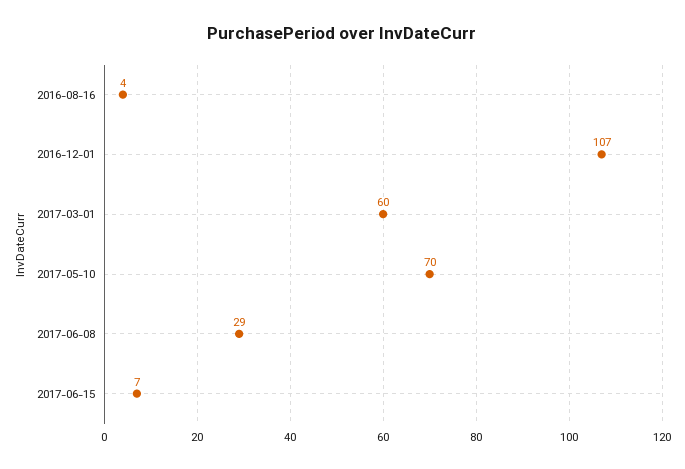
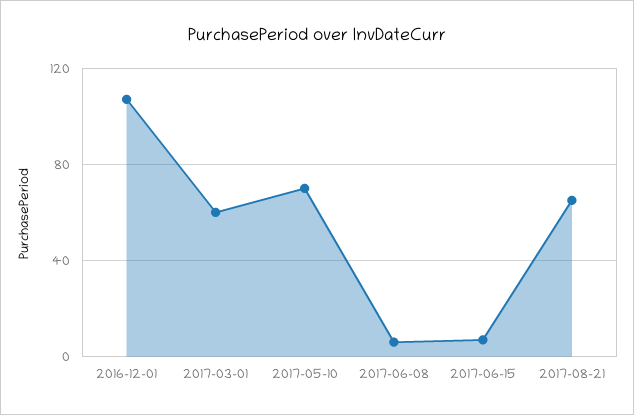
2016-08-16: 4 -> none
2017-06-08: 29 -> 5
2017-08-21: none -> 65

